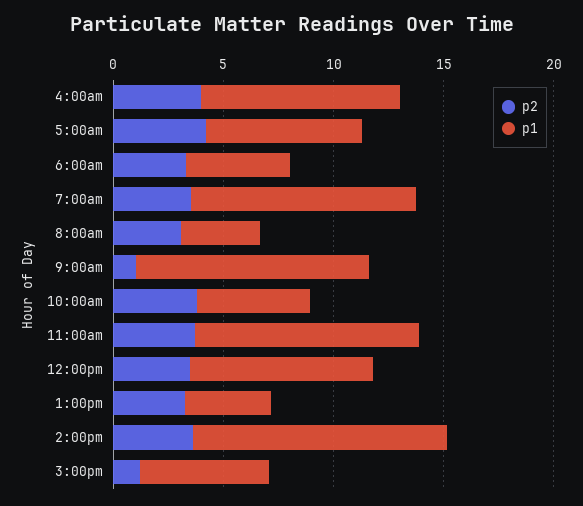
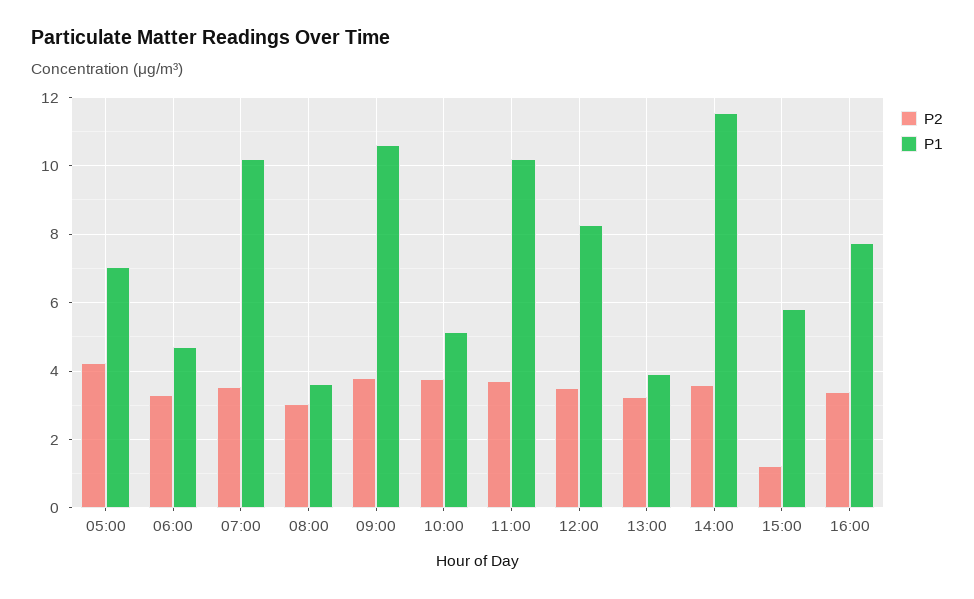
p2, 4:00am: 4 -> none
p1, 4:00am: 9 -> none
p2, 9:00am: 1 -> 3.8
p2, 16:00: none -> 3.4
p1, 16:00: none -> 7.8

